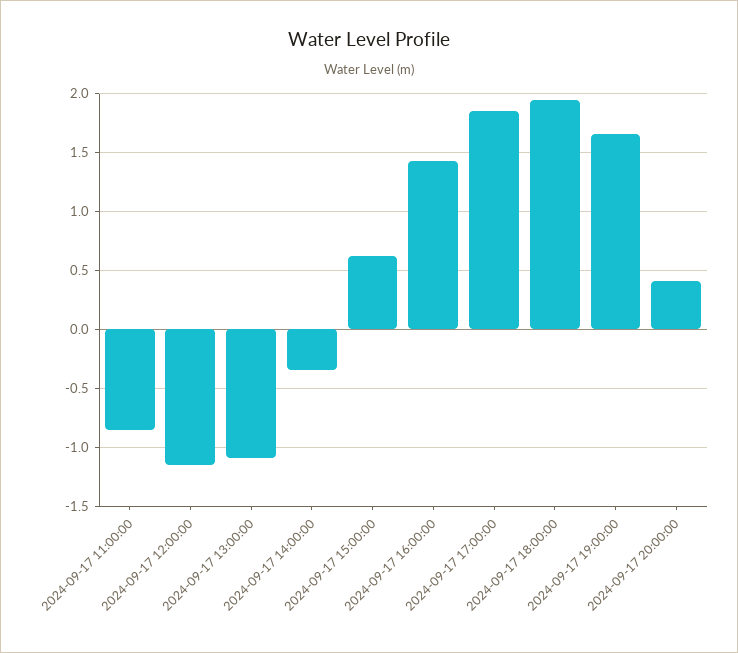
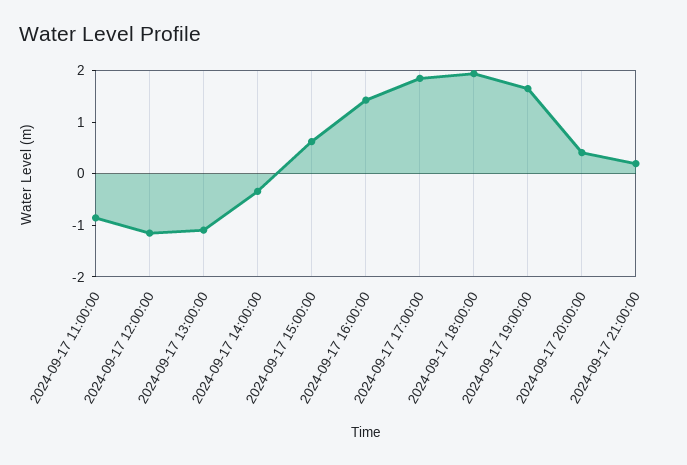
2024-09-17 21:00:00: none -> 0.2

